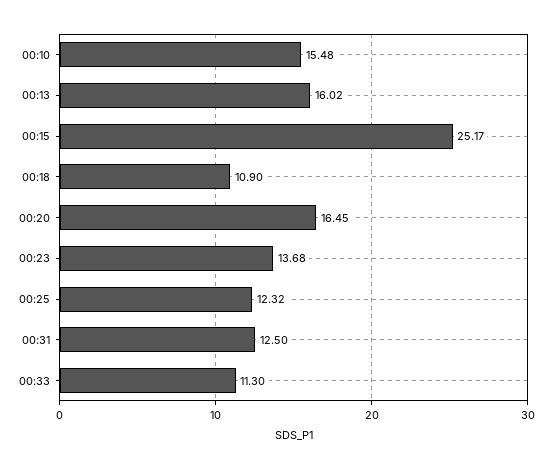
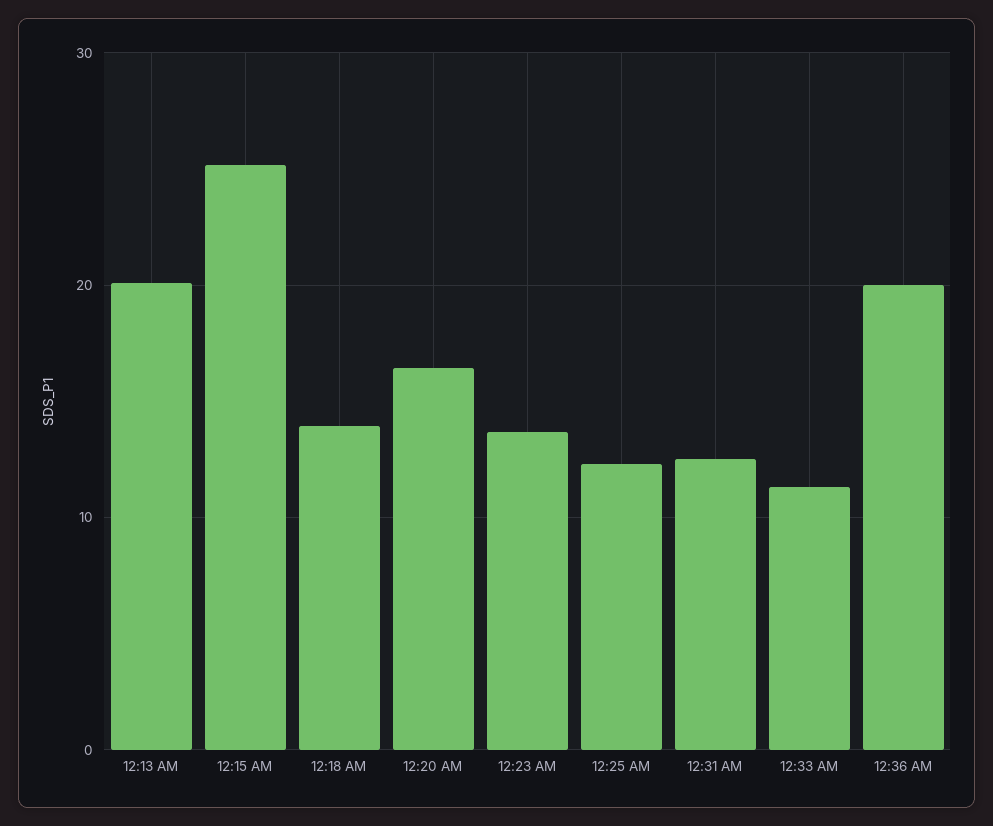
00:10: 15.48 -> none
00:13: 16.02 -> 20
00:18: 10.9 -> 14
12:36 AM: none -> 20

